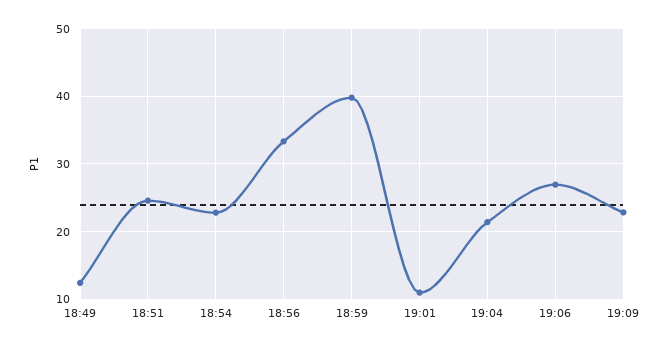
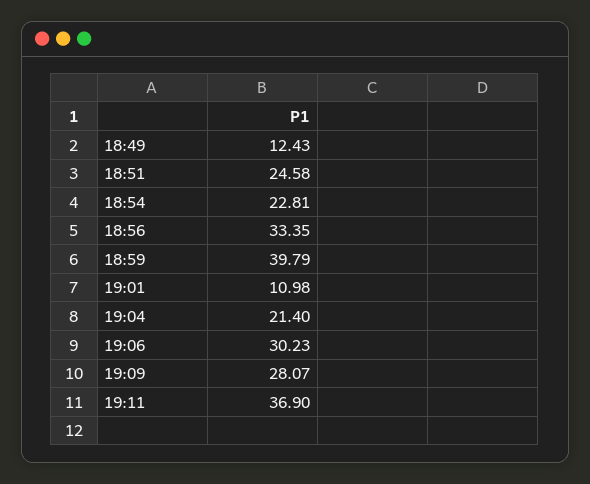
19:06: 27 -> 30.23
19:09: 23 -> 28.07
19:11: none -> 36.9

